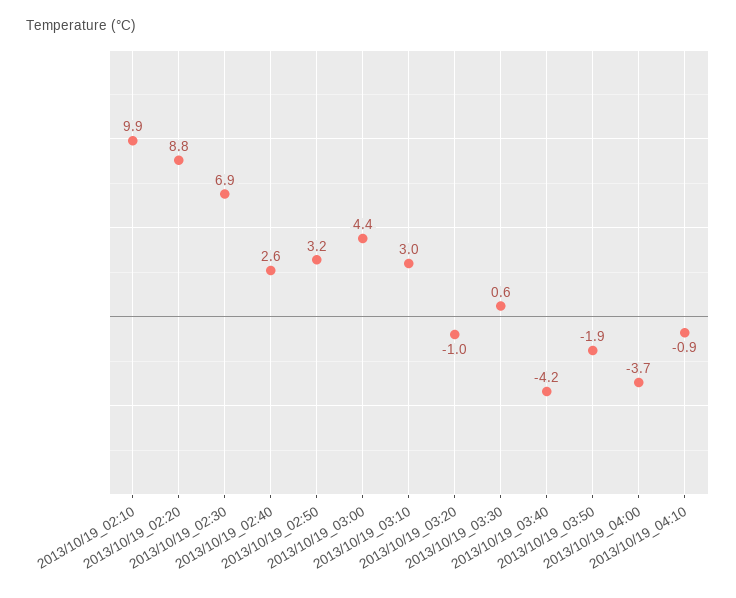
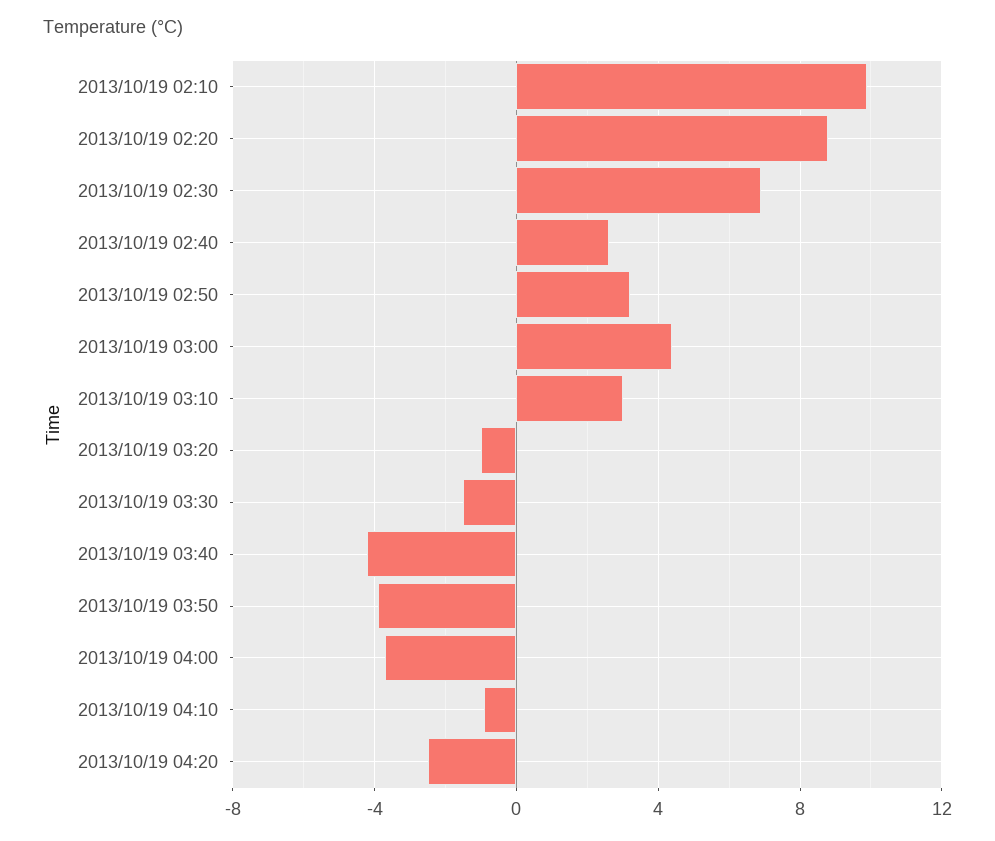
2013/10/19_03:30: 0.6 -> -1.5
2013/10/19_03:50: -1.9 -> -4
2013/10/19 04:20: none -> -2.5

